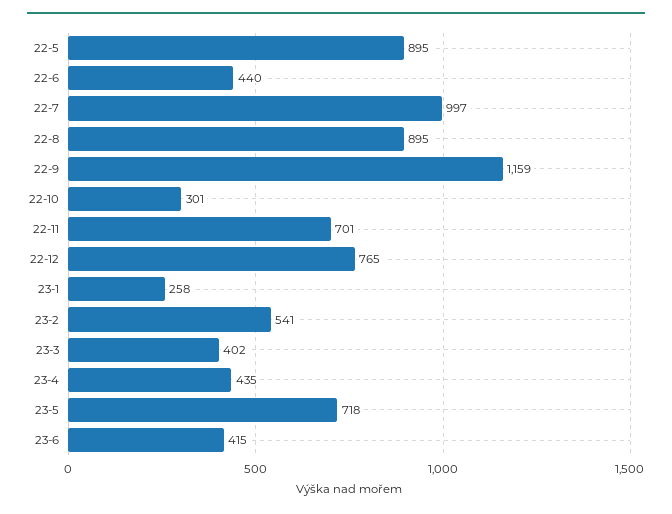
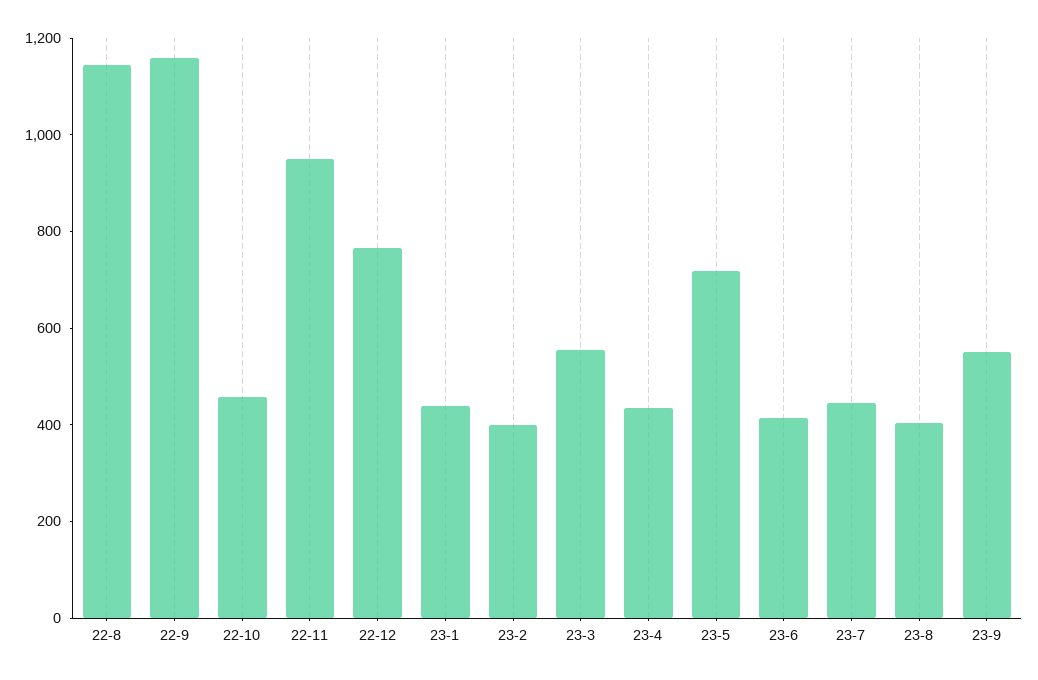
22-5: 895 -> none
22-6: 440 -> none
22-7: 997 -> none
22-8: 895 -> 1150
22-10: 301 -> 450
22-11: 701 -> 950
23-1: 258 -> 450
23-2: 541 -> 400
23-3: 402 -> 550
23-7: none -> 450
23-8: none -> 400
23-9: none -> 550

